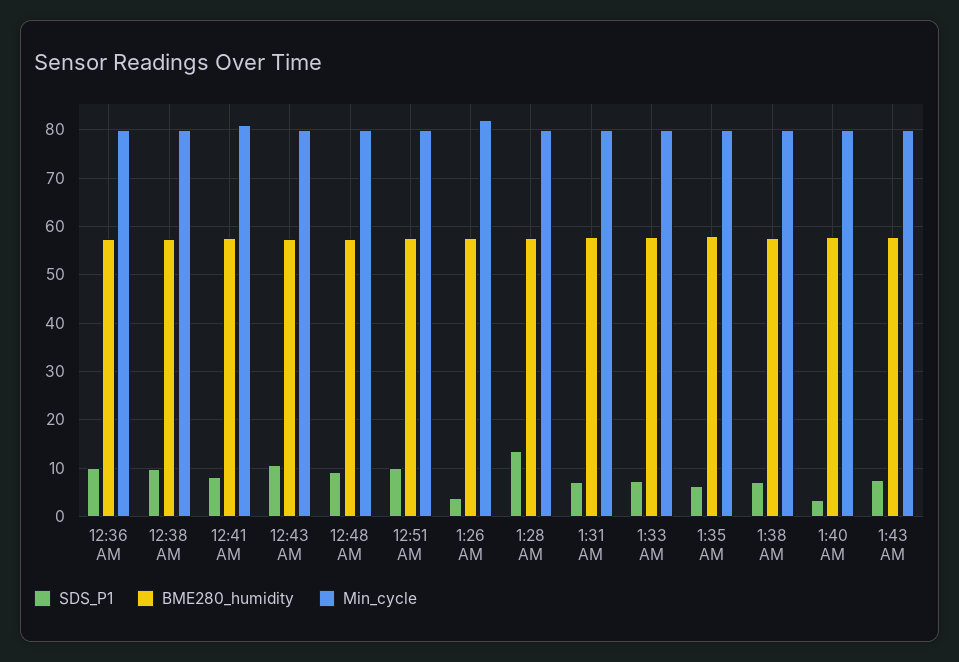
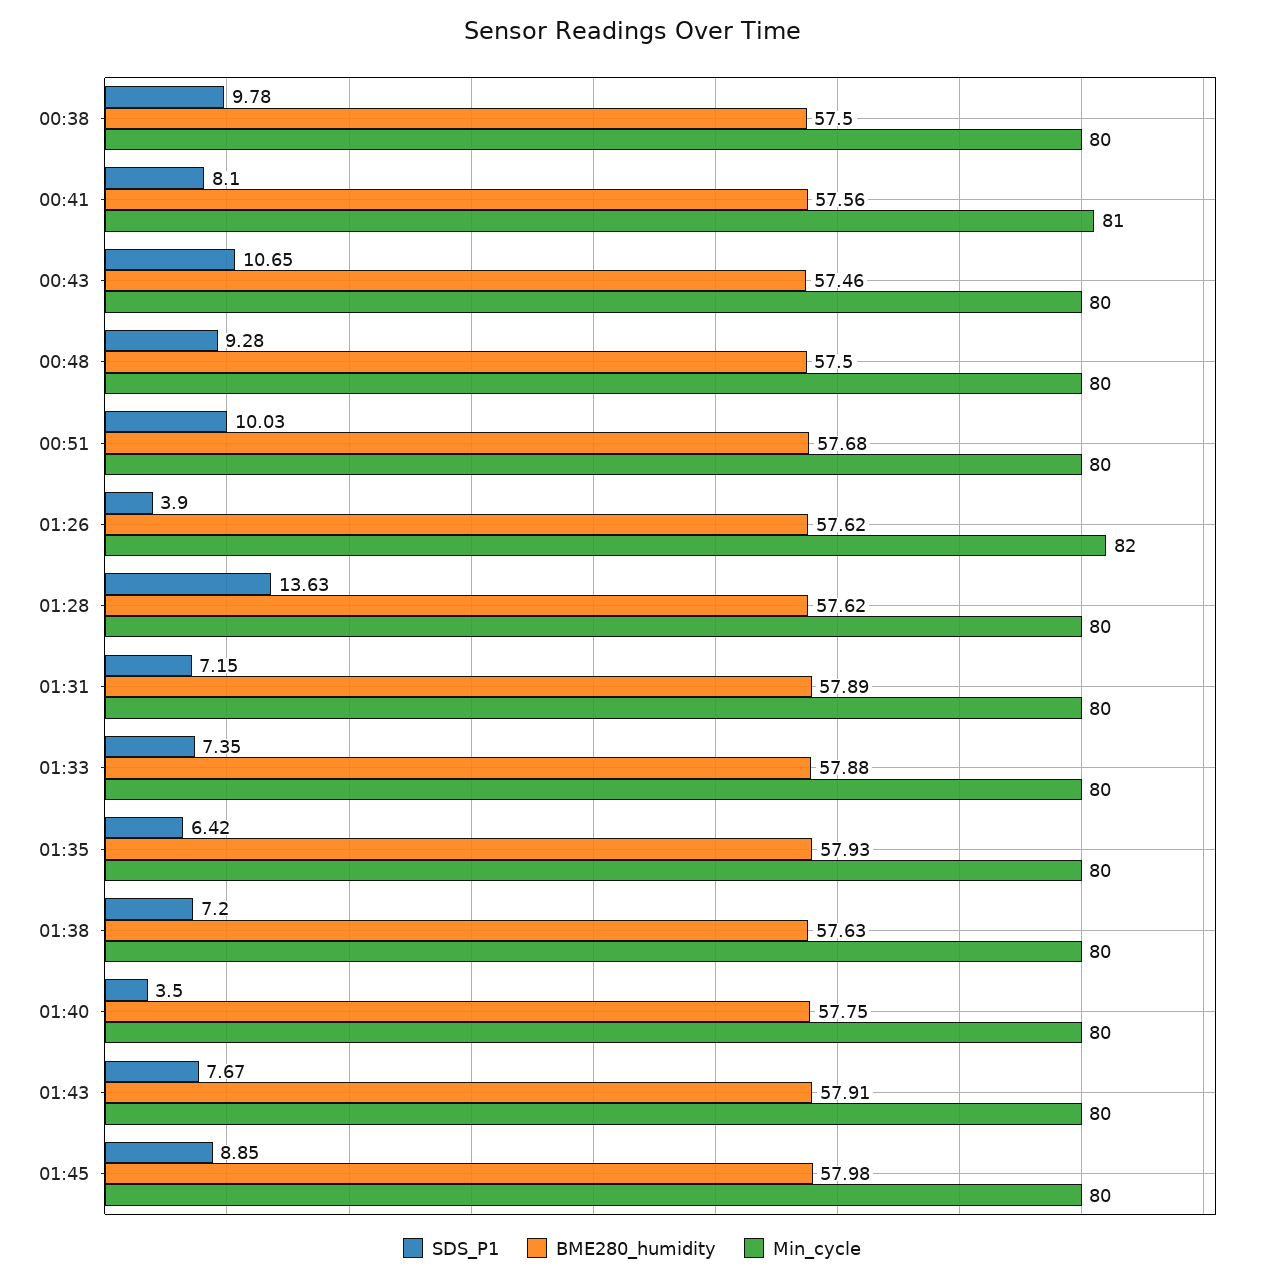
SDS_P1, 12:36 AM: 10 -> none
BME280_humidity, 12:36 AM: 58 -> none
Min_cycle, 12:36 AM: 80 -> none
SDS_P1, 01:45: none -> 8.85
BME280_humidity, 01:45: none -> 57.98
Min_cycle, 01:45: none -> 80

